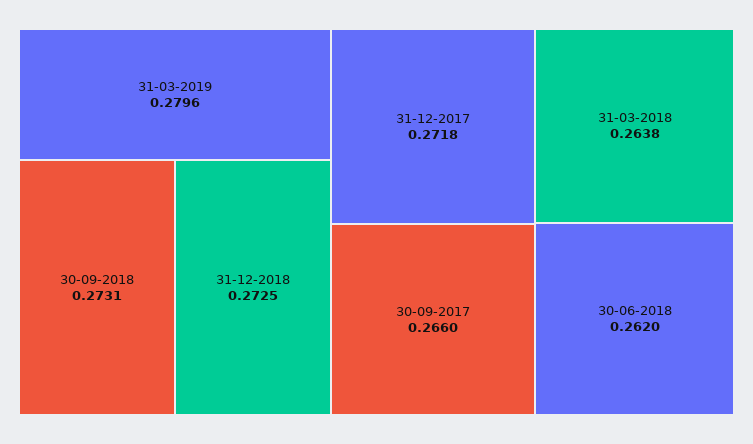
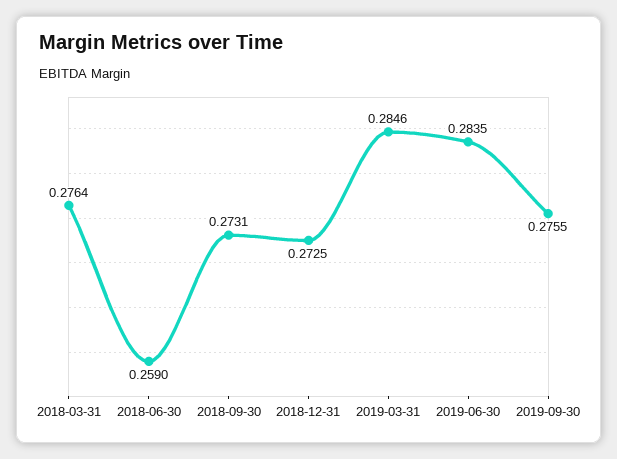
31-03-2019: 0.2796 -> 0.2846
31-12-2017: 0.2718 -> none
30-09-2017: 0.266 -> none
31-03-2018: 0.2638 -> 0.2764
30-06-2018: 0.262 -> 0.259
2019-06-30: none -> 0.2835
2019-09-30: none -> 0.2755

